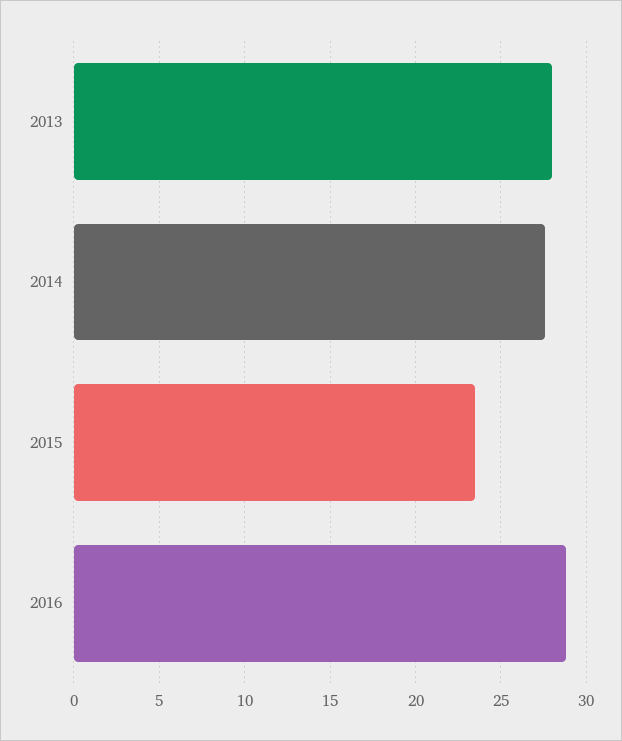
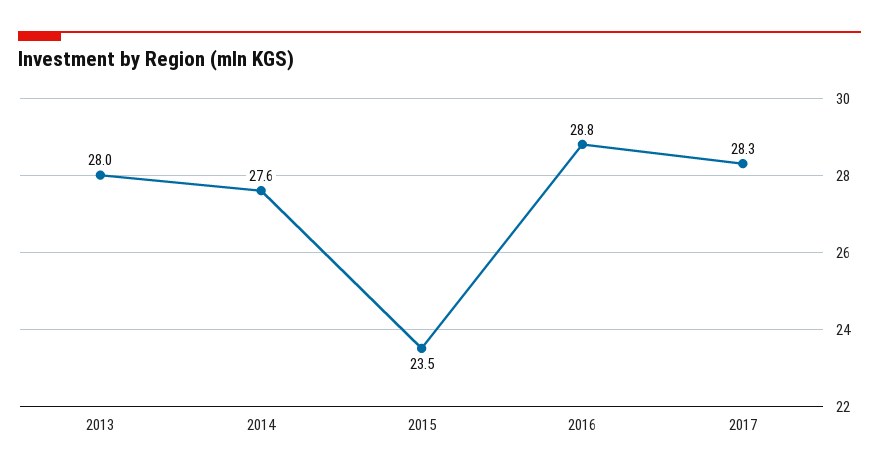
2017: none -> 28.3

